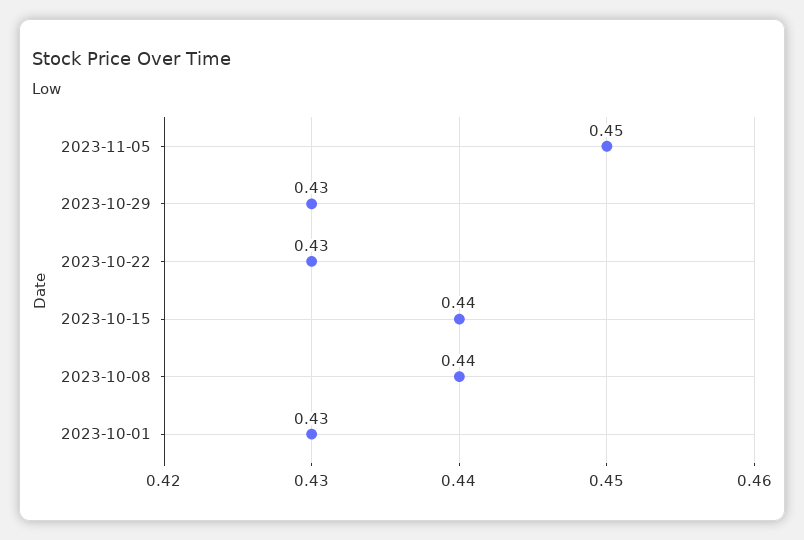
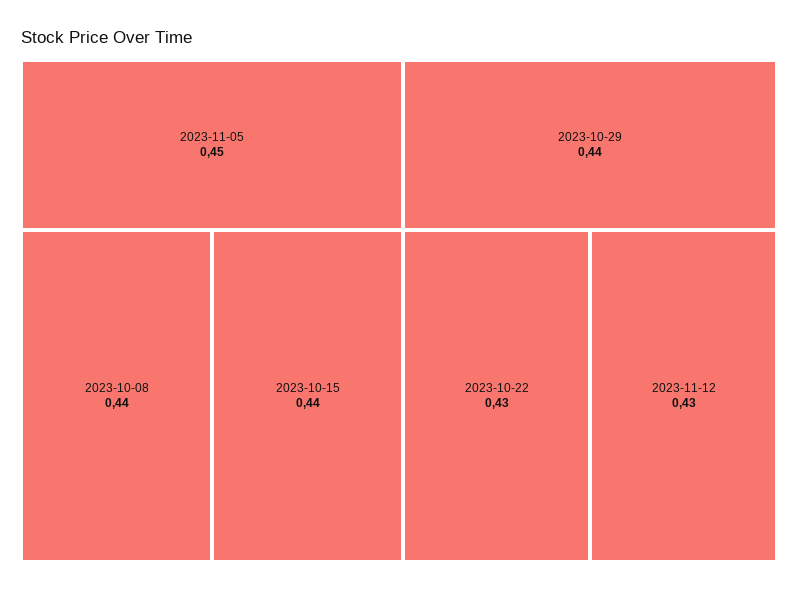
2023-10-29: 0.43 -> 0.44
2023-10-01: 0.43 -> none
2023-11-12: none -> 0.43

